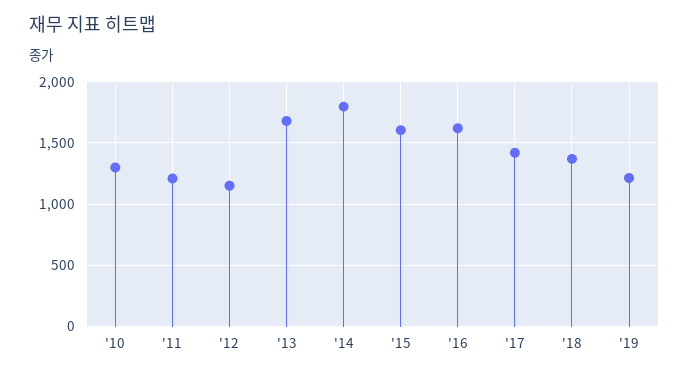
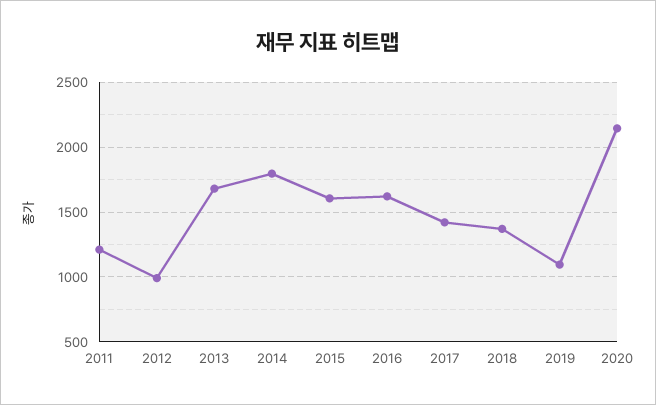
'10: 1300 -> none
'12: 1150 -> 1000
'19: 1200 -> 1100
2020: none -> 2150

